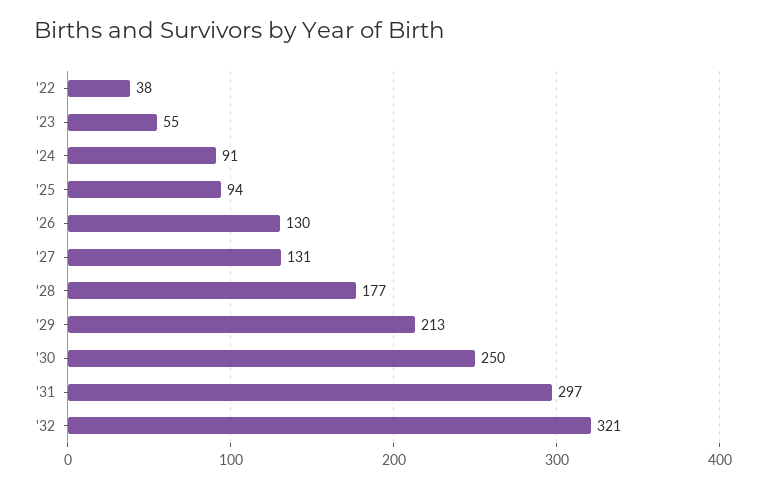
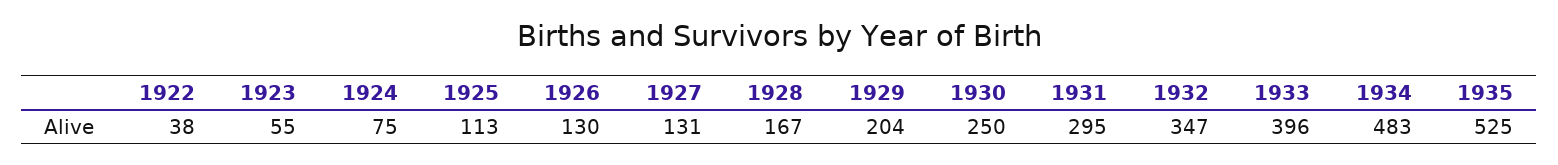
'24: 91 -> 75
'25: 94 -> 113
'28: 177 -> 167
'29: 213 -> 204
'31: 297 -> 295
'32: 321 -> 347
1933: none -> 396
1934: none -> 483
1935: none -> 525

